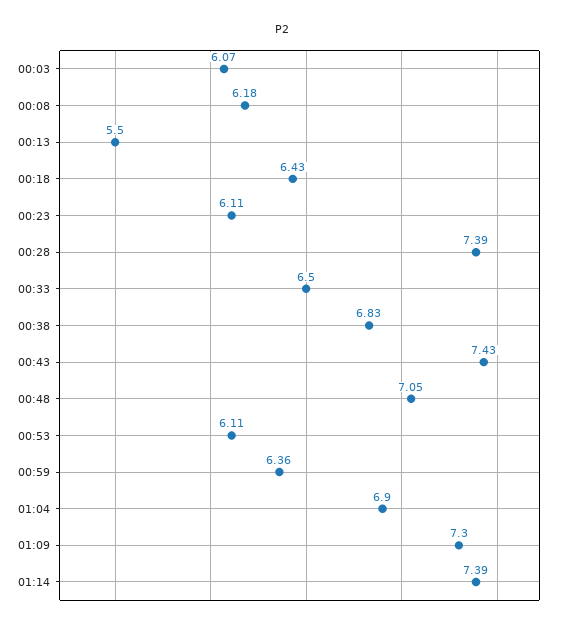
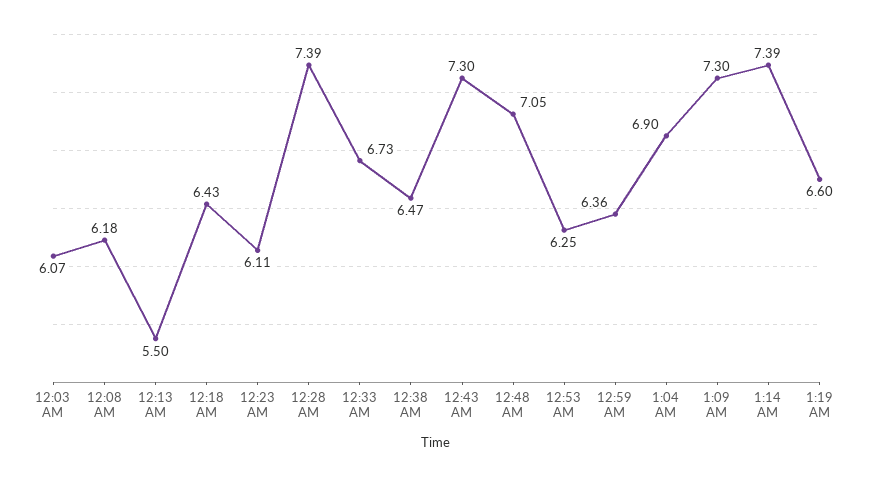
00:33: 6.5 -> 6.73
00:38: 6.83 -> 6.47
00:43: 7.43 -> 7.3
00:53: 6.11 -> 6.25
1:19 AM: none -> 6.6

